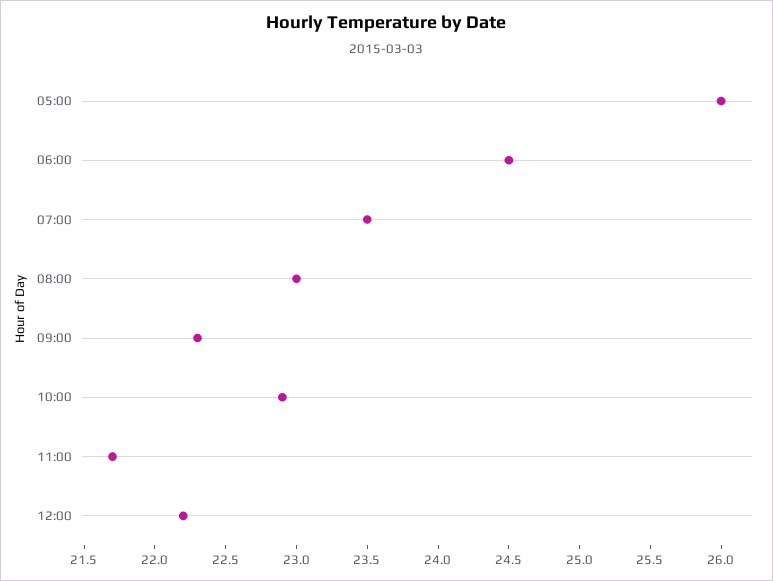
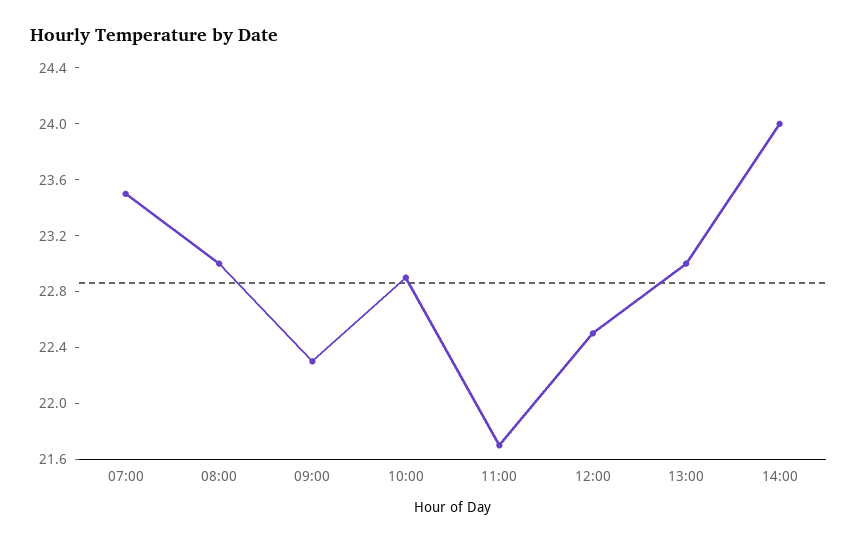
05:00: 26 -> none
06:00: 24.5 -> none
12:00: 22.2 -> 22.5
13:00: none -> 23
14:00: none -> 24

